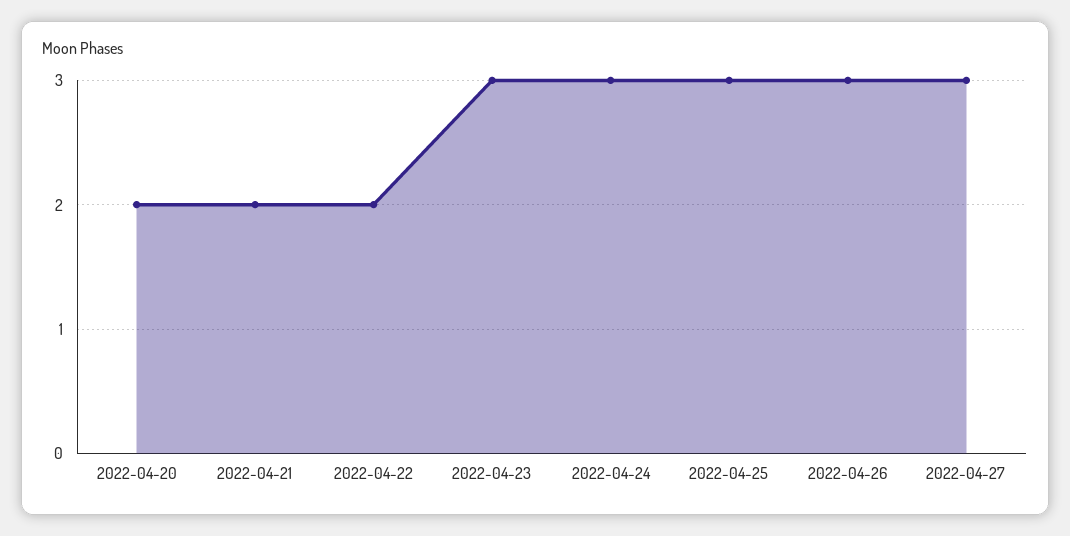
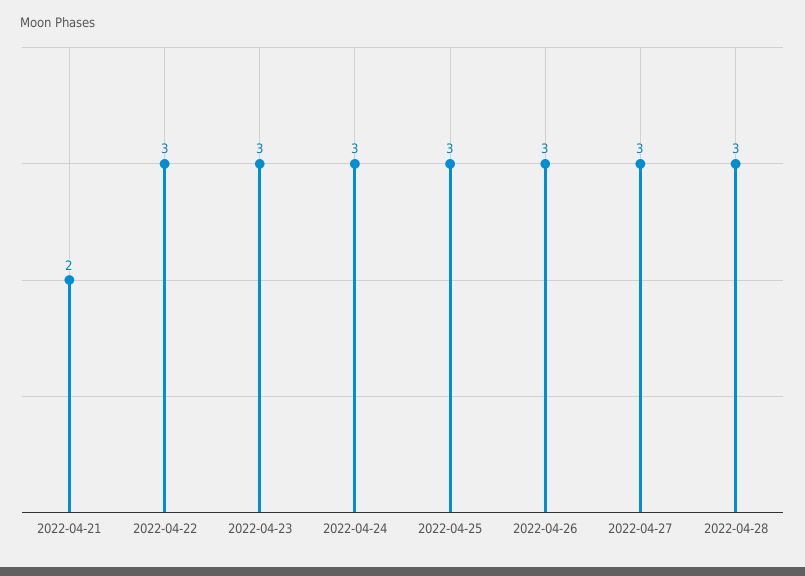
2022-04-20: 2 -> none
2022-04-22: 2 -> 3
2022-04-28: none -> 3

